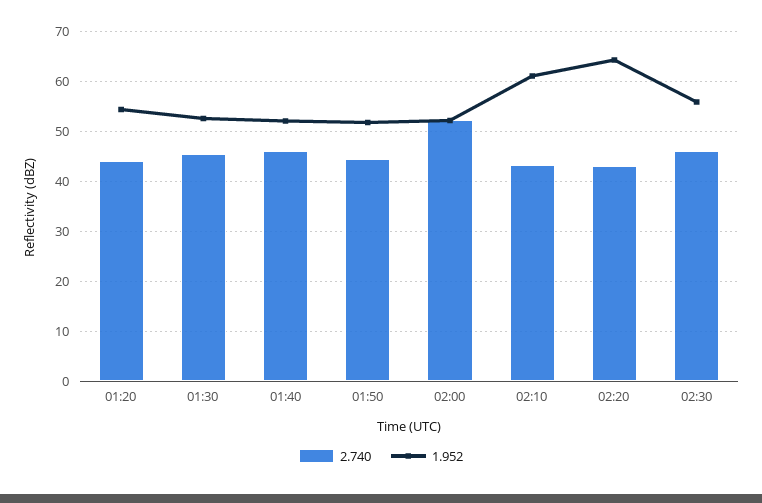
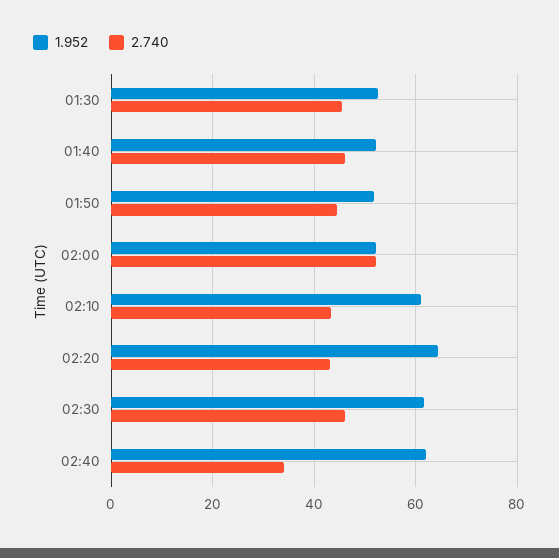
2.740, 01:20: 44 -> none
1.952, 01:20: 54 -> none
1.952, 02:30: 56 -> 62
1.952, 02:40: none -> 62
2.740, 02:40: none -> 34

